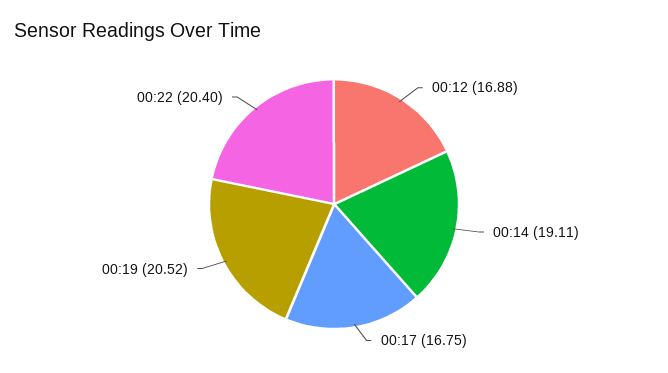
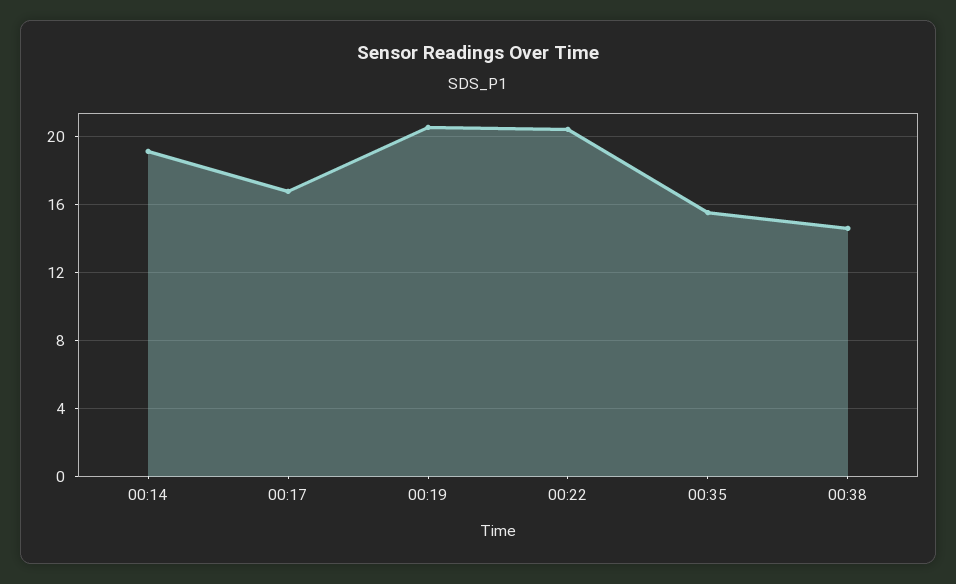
00:12: 16.88 -> none
00:35: none -> 15.5
00:38: none -> 14.5

